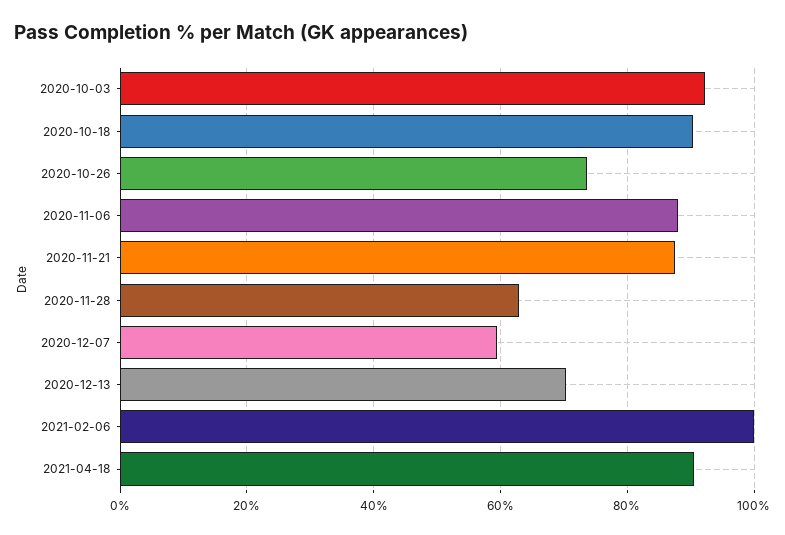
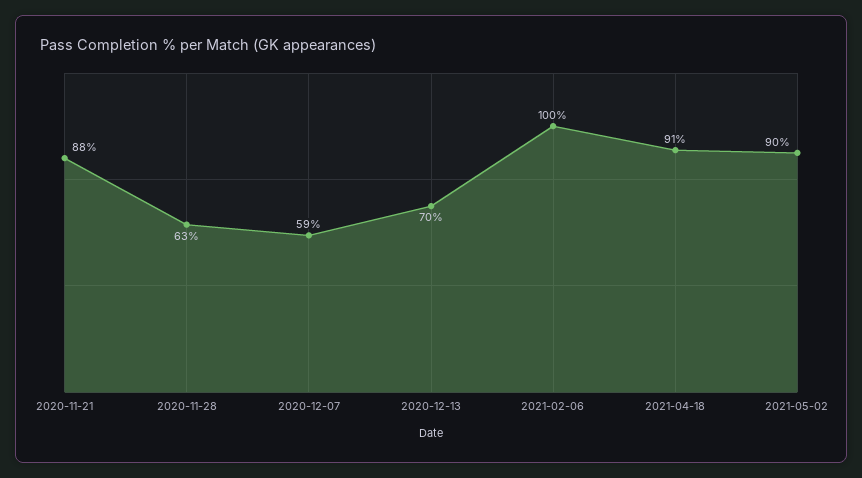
2020-10-03: 92 -> none
2020-10-18: 90 -> none
2020-10-26: 74 -> none
2020-11-06: 88 -> none
2021-05-02: none -> 90

